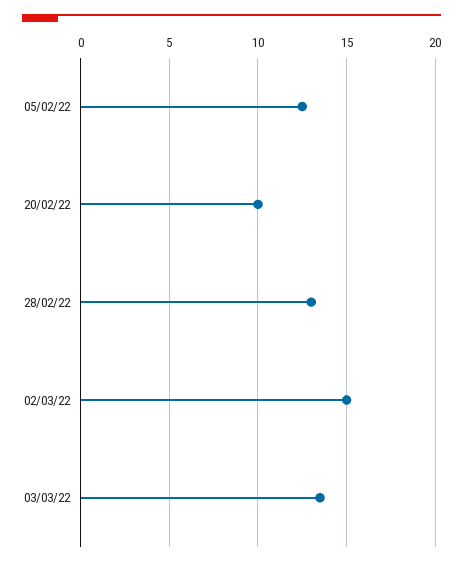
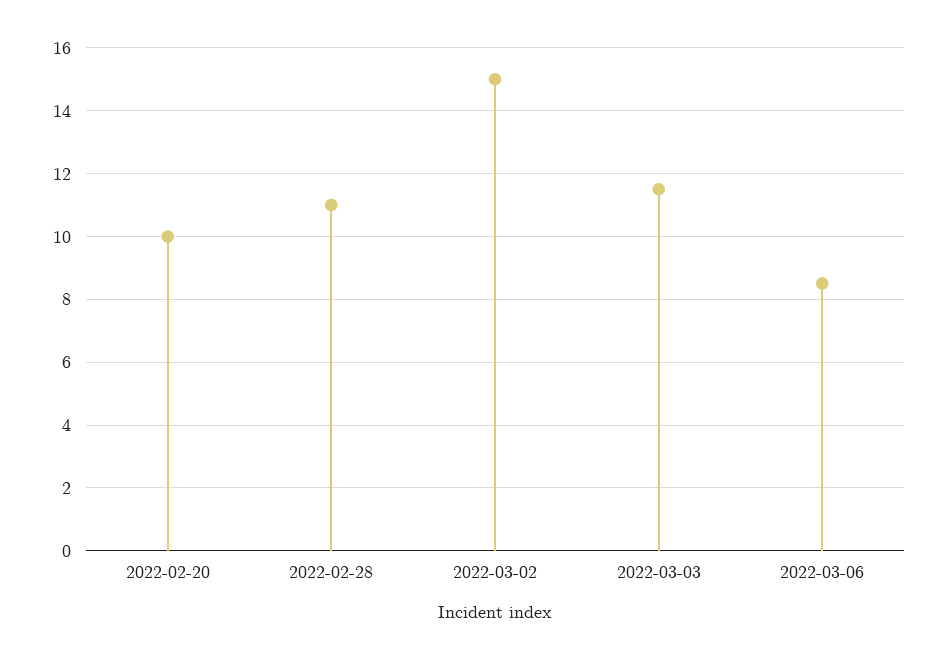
05/02/22: 12.5 -> none
28/02/22: 13 -> 11
03/03/22: 13.5 -> 11.5
2022-03-06: none -> 8.5

